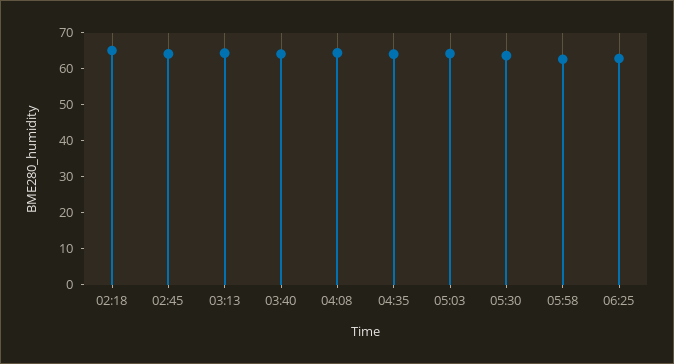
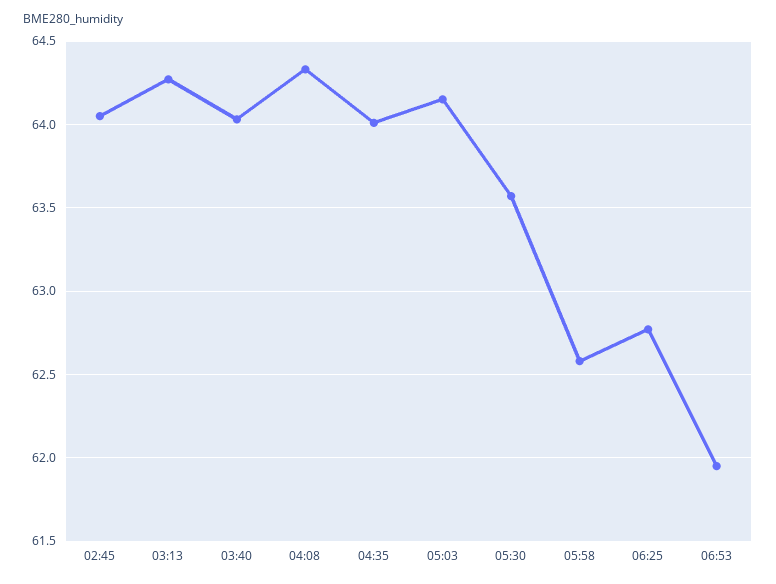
02:18: 65 -> none
06:53: none -> 61.95

